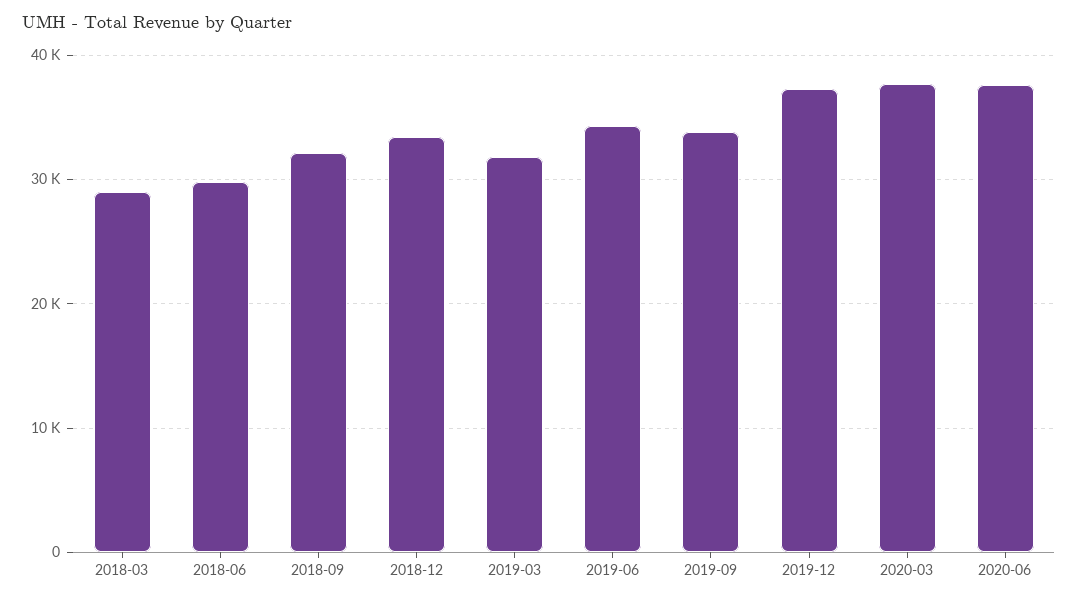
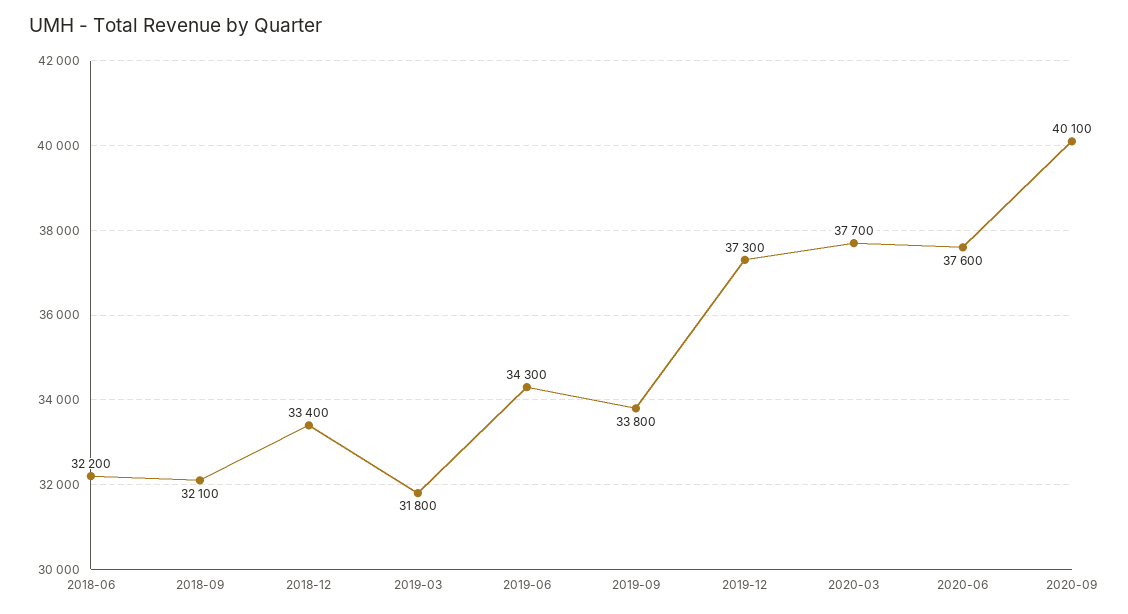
2018-03: 29000 -> none
2018-06: 30000 -> 32200
2020-09: none -> 40100

